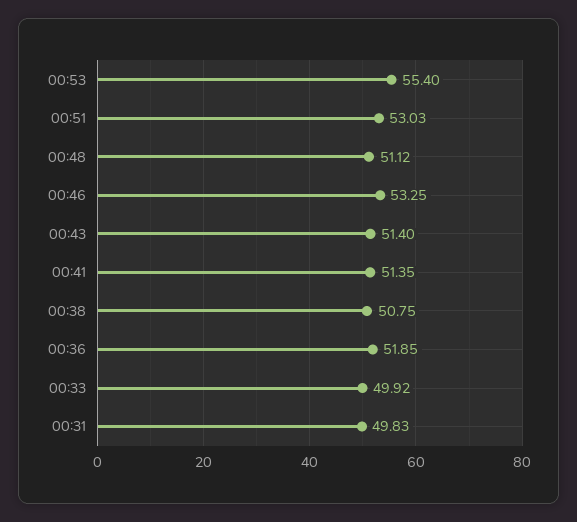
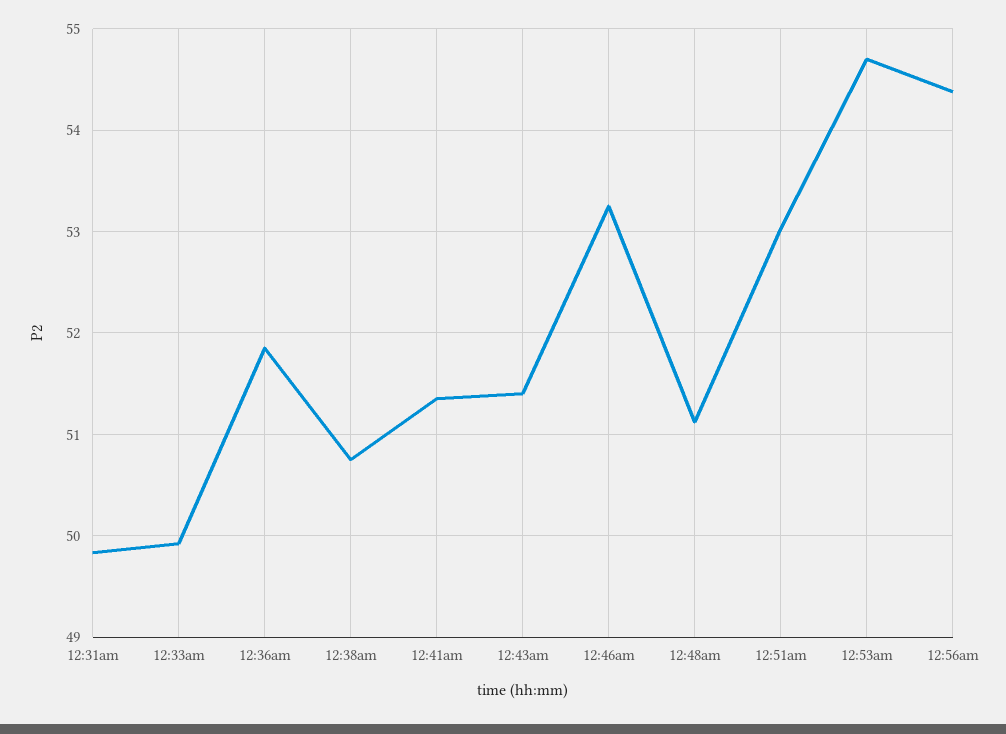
00:53: 55.4 -> 54.7
12:56am: none -> 54.4

